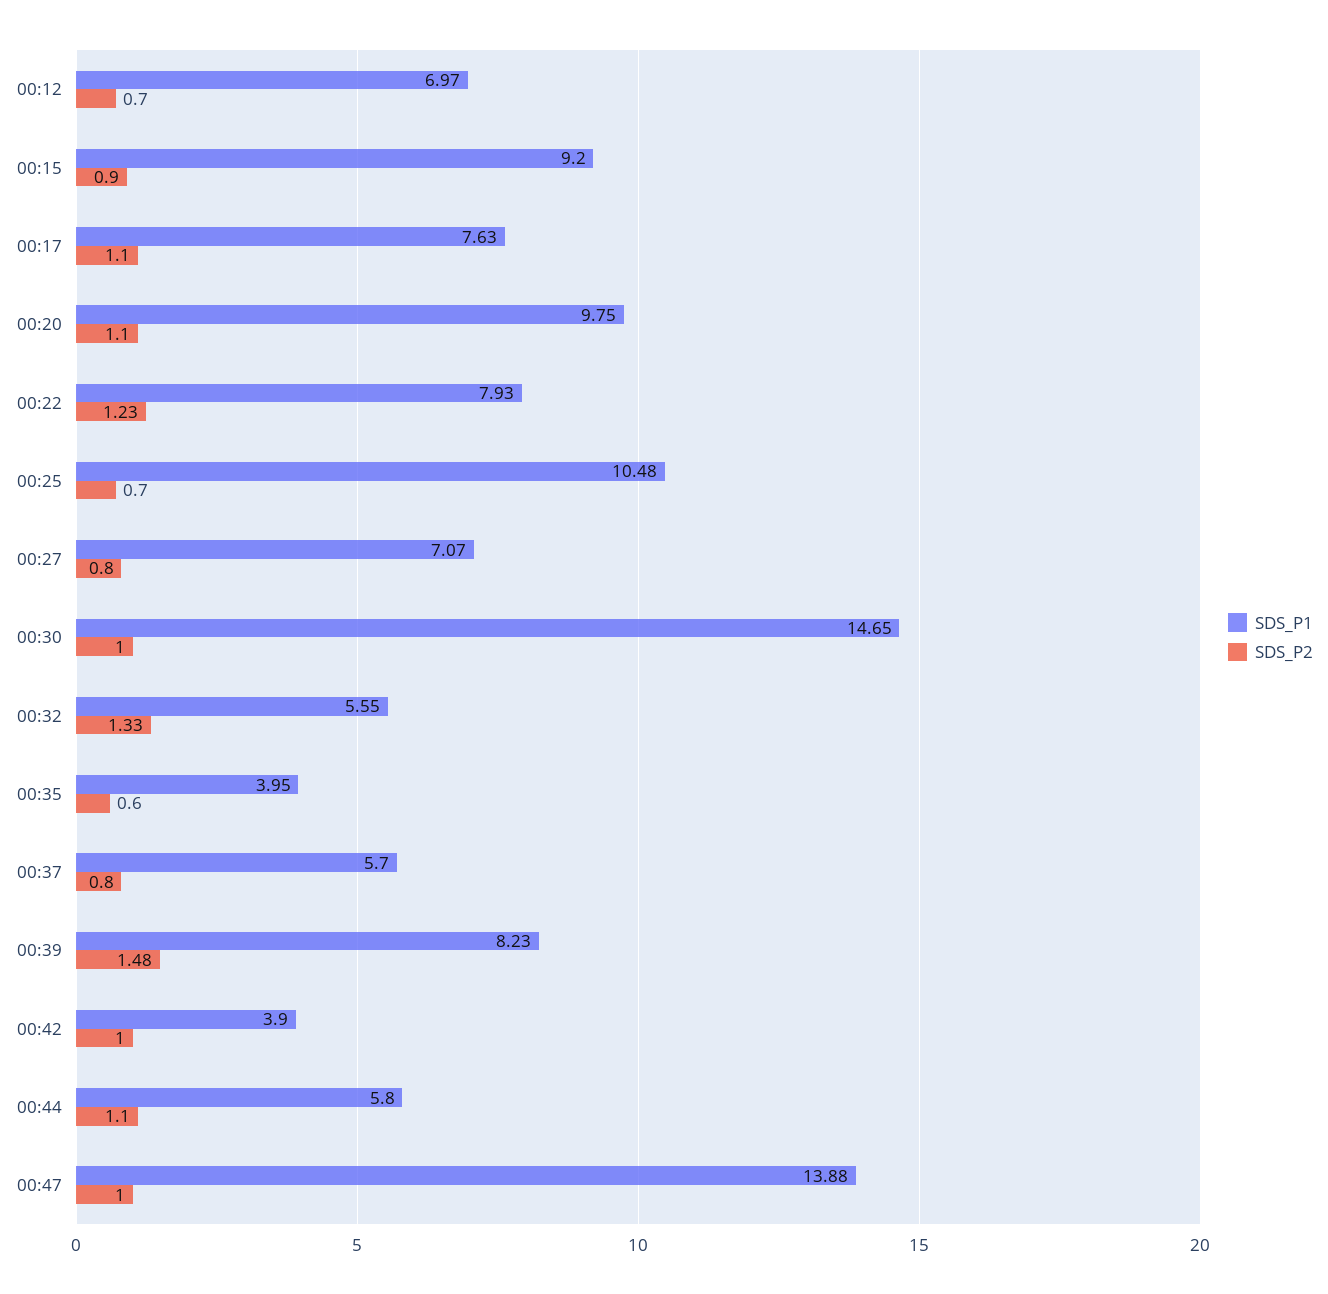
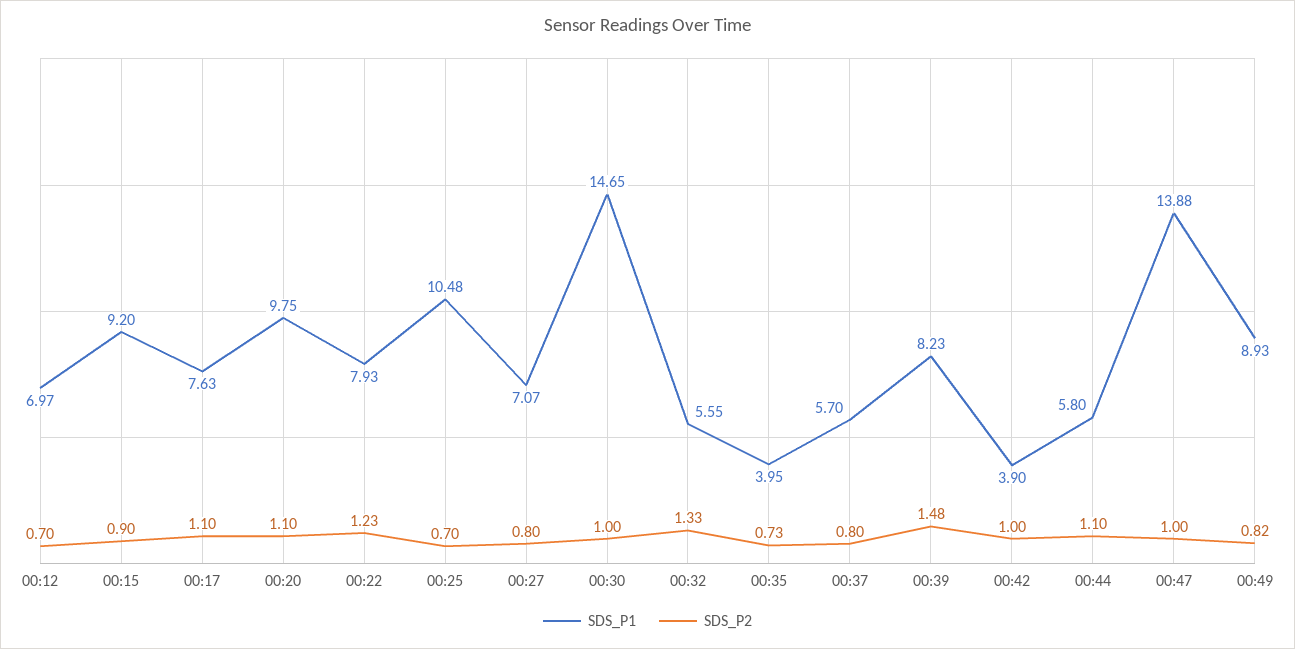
SDS_P2, 00:35: 0.6 -> 0.73
SDS_P1, 00:49: none -> 8.93
SDS_P2, 00:49: none -> 0.82

